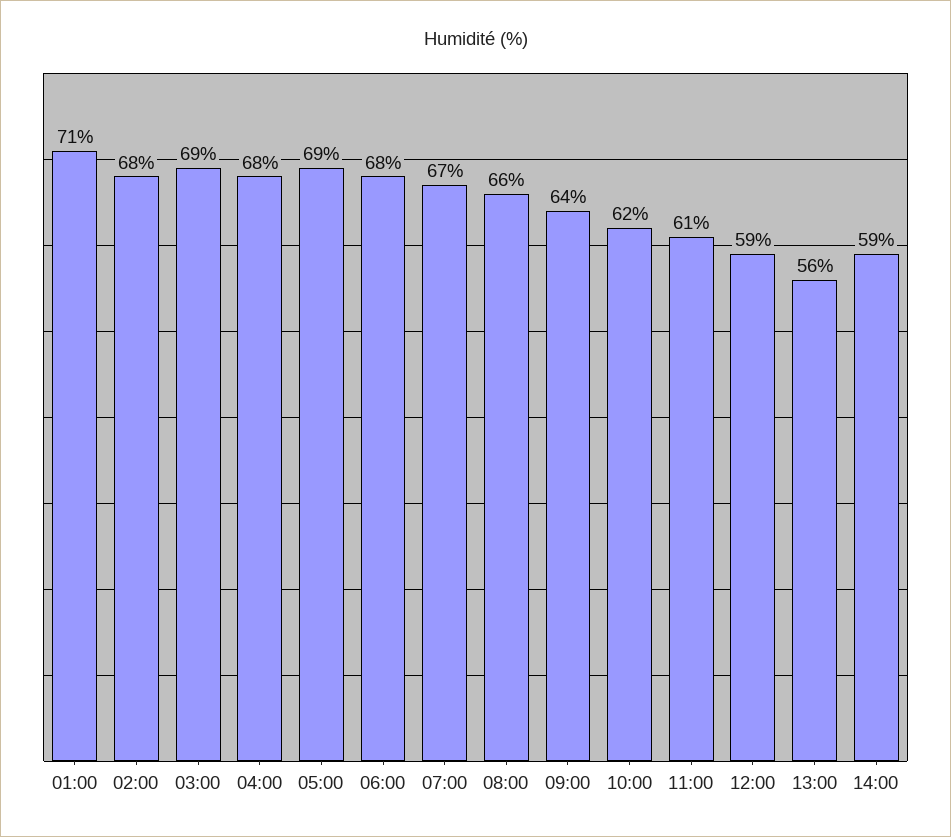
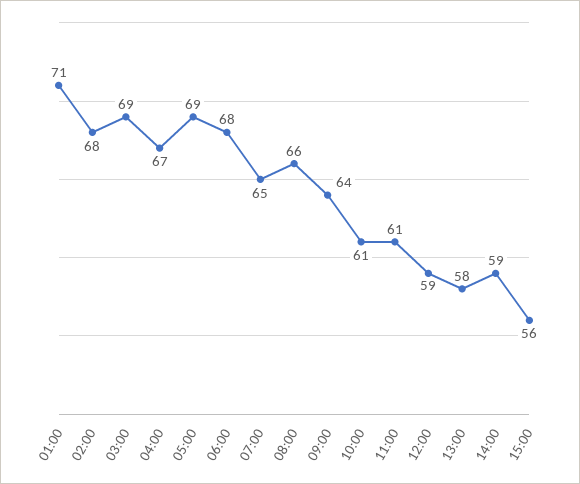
04:00: 68 -> 67
07:00: 67 -> 65
10:00: 62 -> 61
13:00: 56 -> 58
15:00: none -> 56

